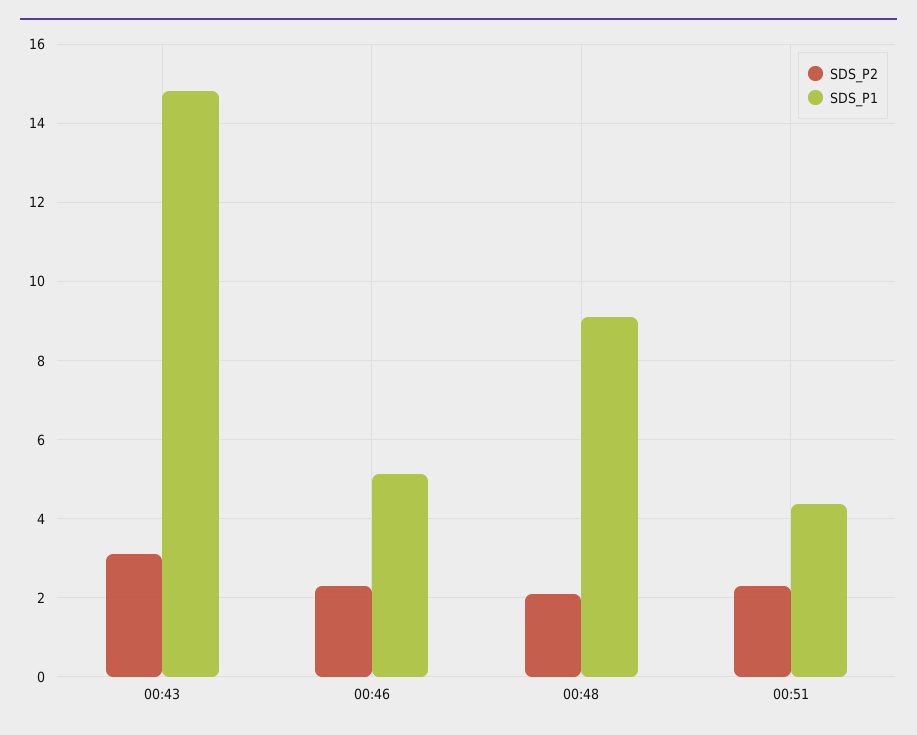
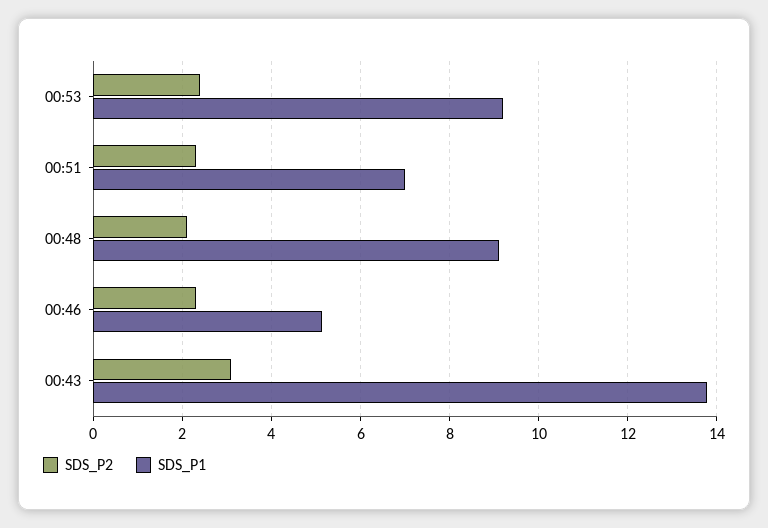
SDS_P1, 00:43: 14.8 -> 13.8
SDS_P1, 00:51: 4.4 -> 7
SDS_P2, 00:53: none -> 2.4
SDS_P1, 00:53: none -> 9.2

